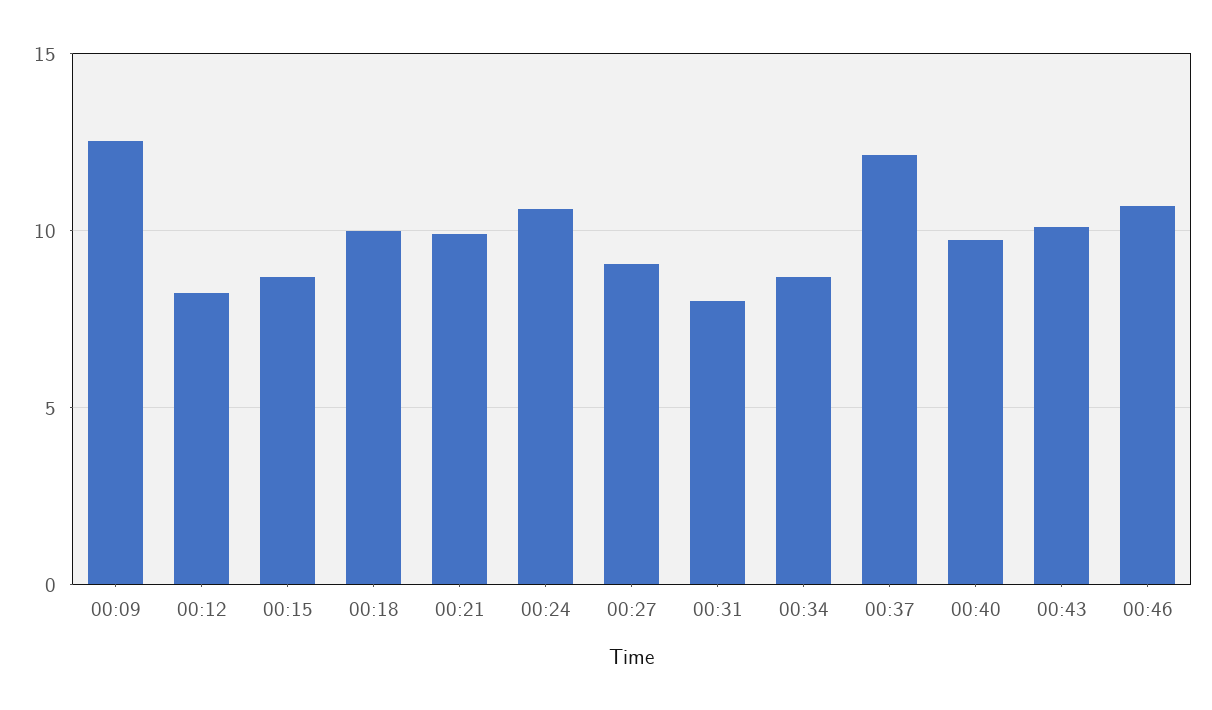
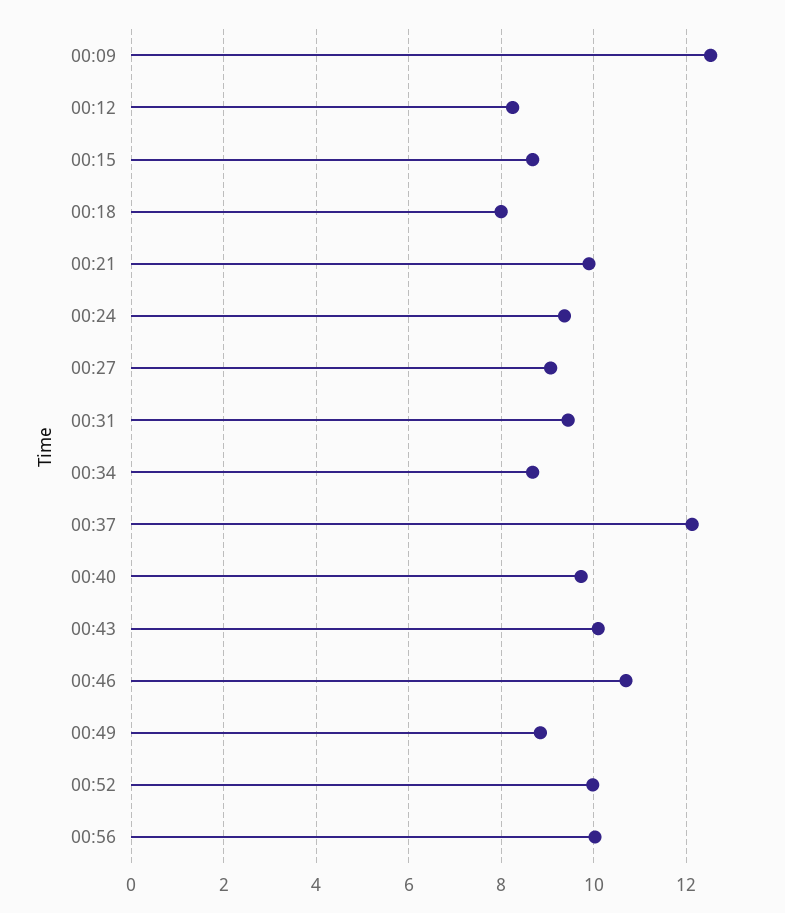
00:18: 10 -> 8
00:24: 10.5 -> 9.4
00:31: 8 -> 9.4
00:49: none -> 8.8
00:52: none -> 10
00:56: none -> 10

